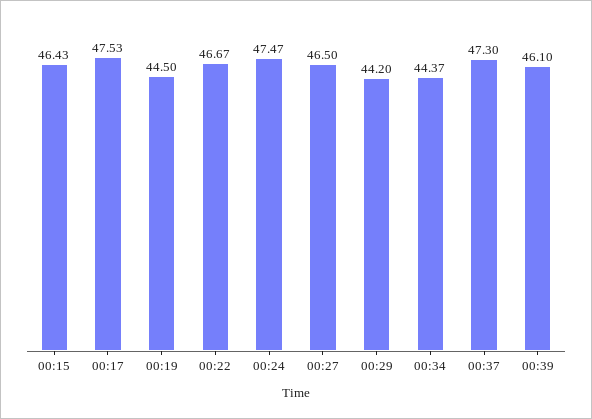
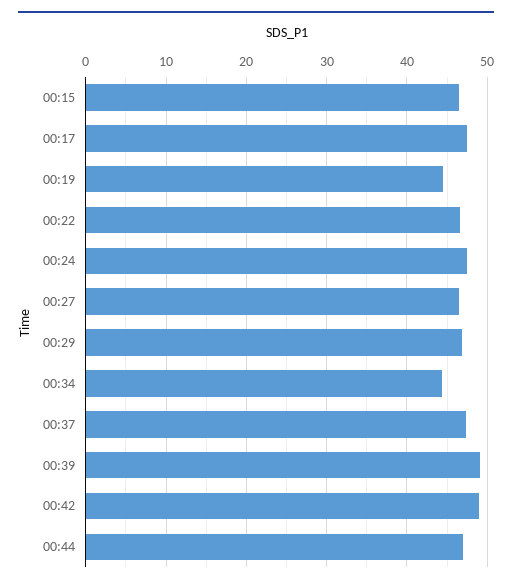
00:29: 44.2 -> 47
00:39: 46.1 -> 49
00:42: none -> 49
00:44: none -> 47

